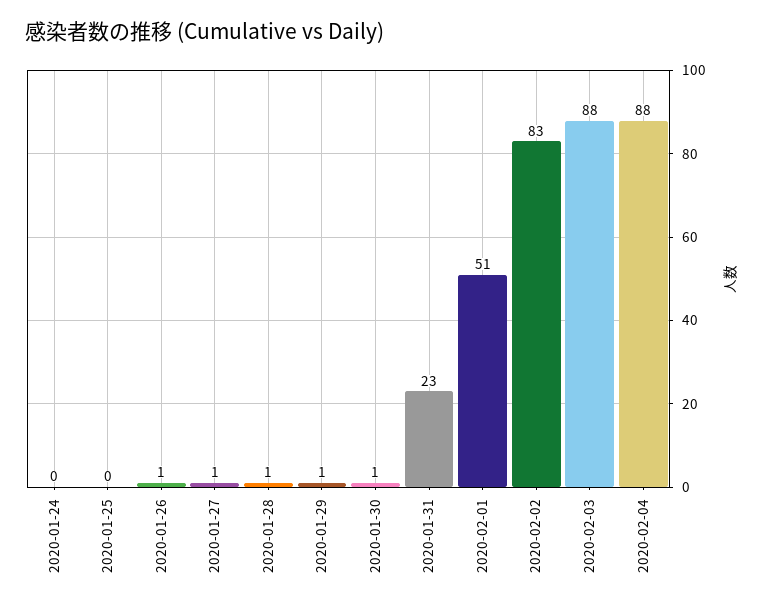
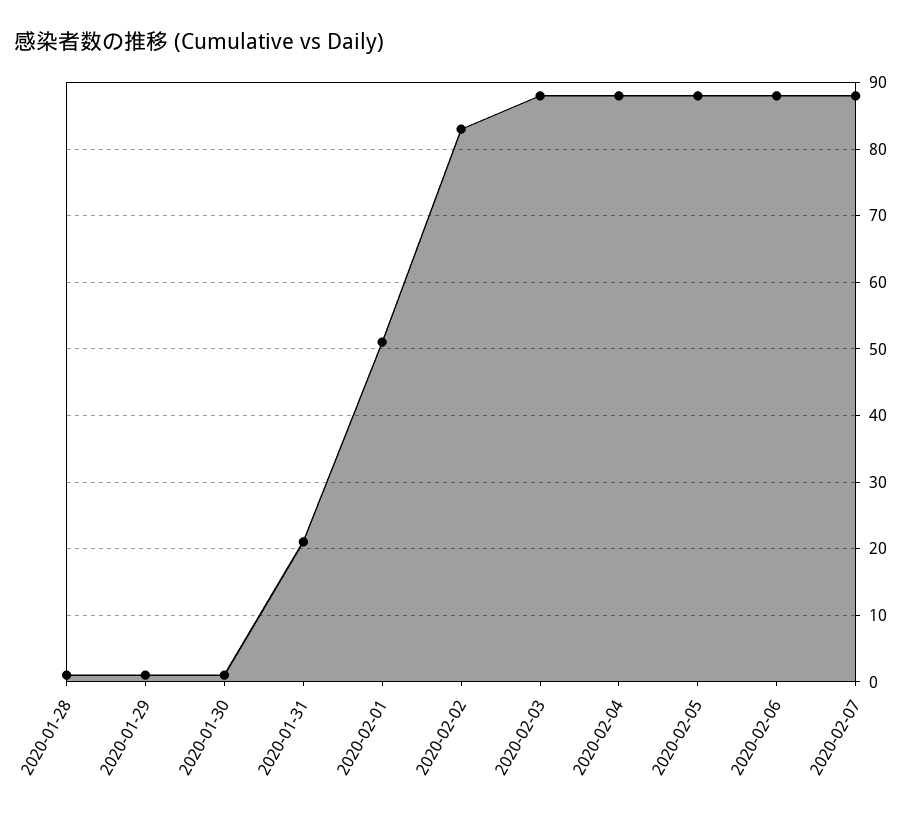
2020-01-24: 0 -> none
2020-01-25: 0 -> none
2020-01-26: 1 -> none
2020-01-27: 1 -> none
2020-01-31: 23 -> 21
2020-02-05: none -> 88
2020-02-06: none -> 88
2020-02-07: none -> 88

